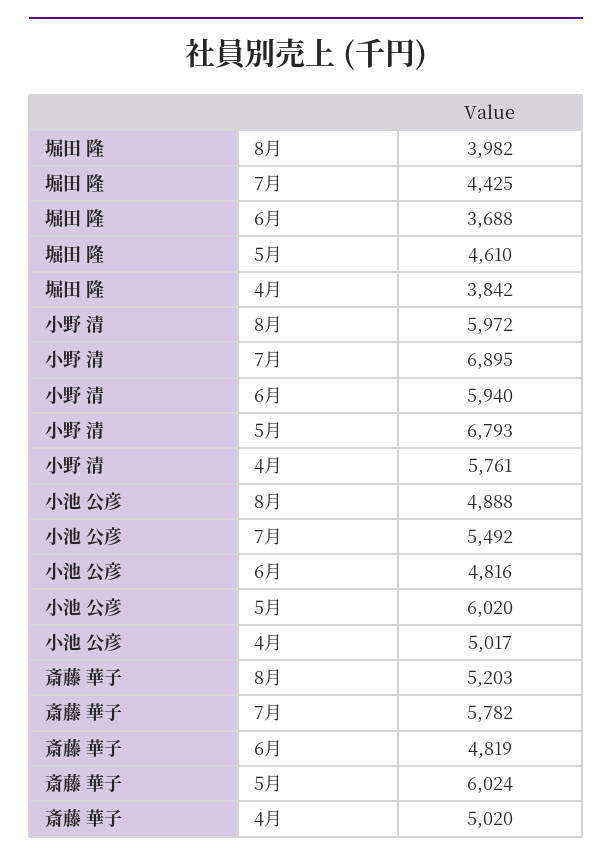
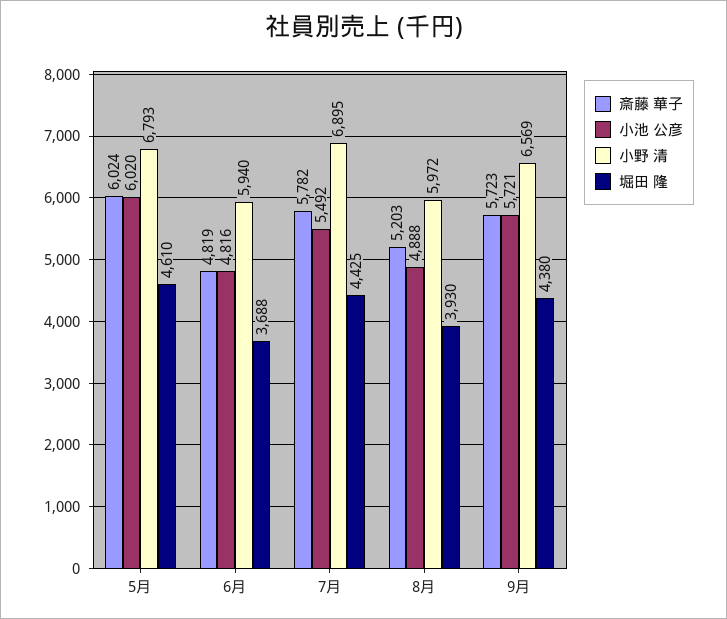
堀田 隆, 8月: 3982 -> 3930
堀田 隆, 4月: 3842 -> none
小野 清, 4月: 5761 -> none
小池 公彦, 4月: 5017 -> none
斎藤 華子, 4月: 5020 -> none
斎藤 華子, 9月: none -> 5723
小池 公彦, 9月: none -> 5721
小野 清, 9月: none -> 6569
堀田 隆, 9月: none -> 4380

